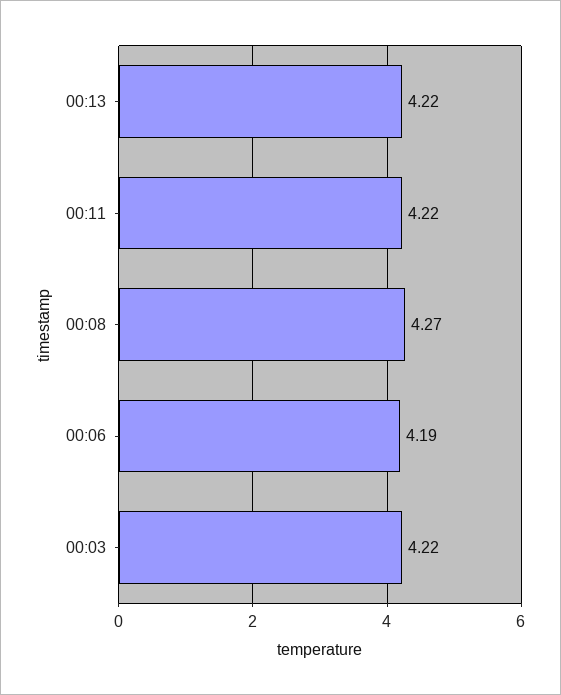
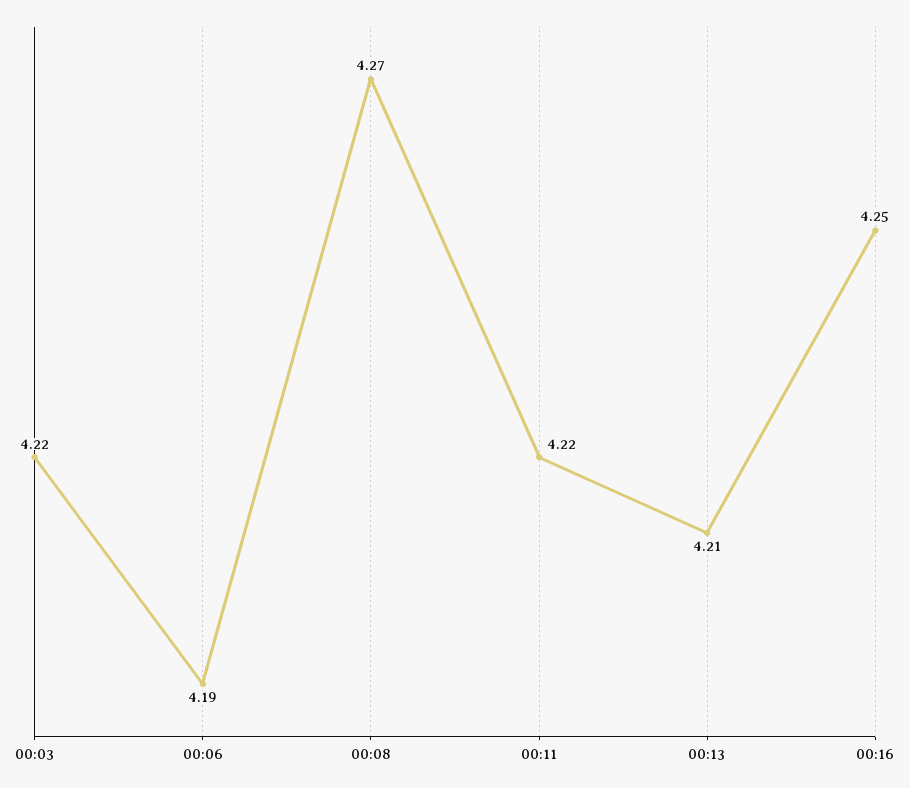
00:13: 4.22 -> 4.21
00:16: none -> 4.25

